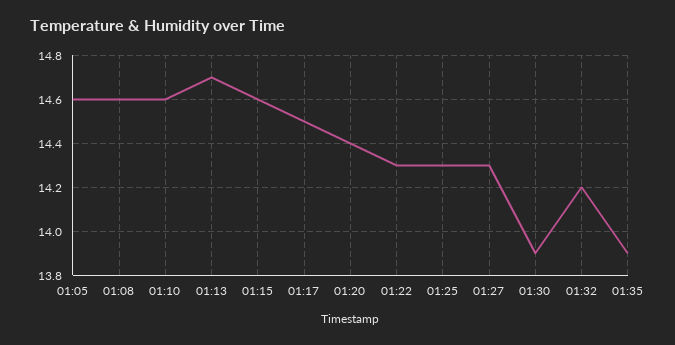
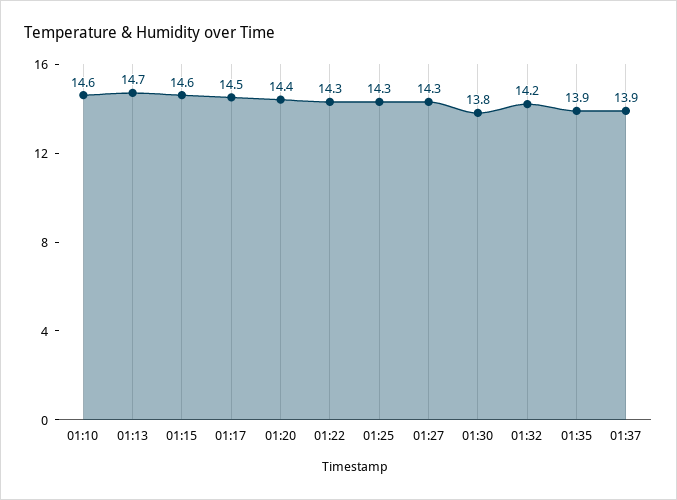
01:05: 14.6 -> none
01:08: 14.6 -> none
01:30: 13.9 -> 13.8
01:37: none -> 13.9

